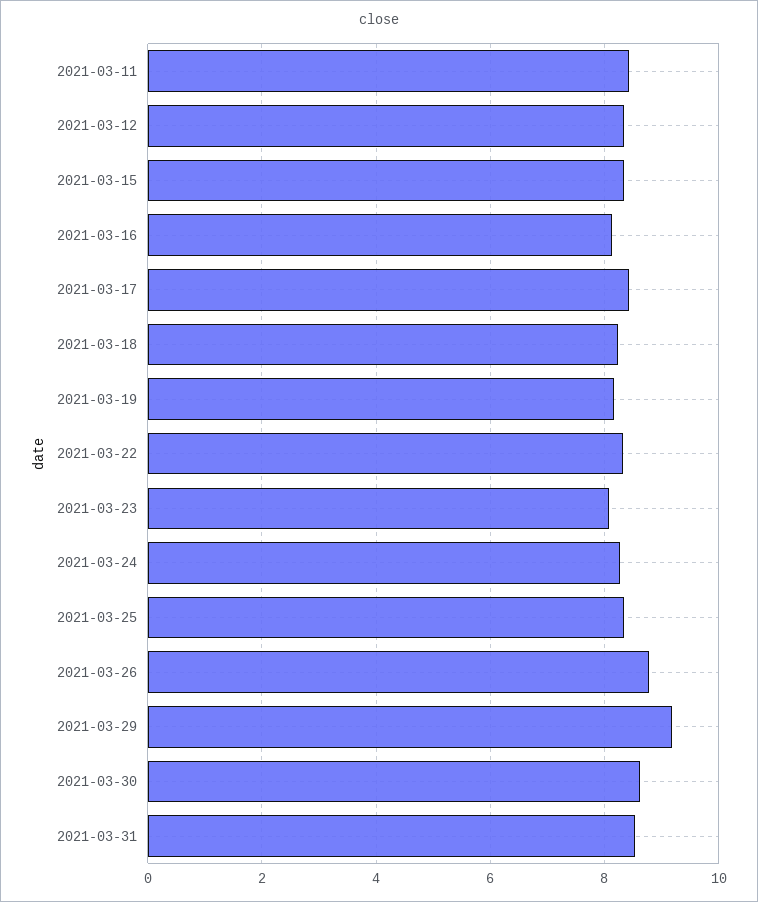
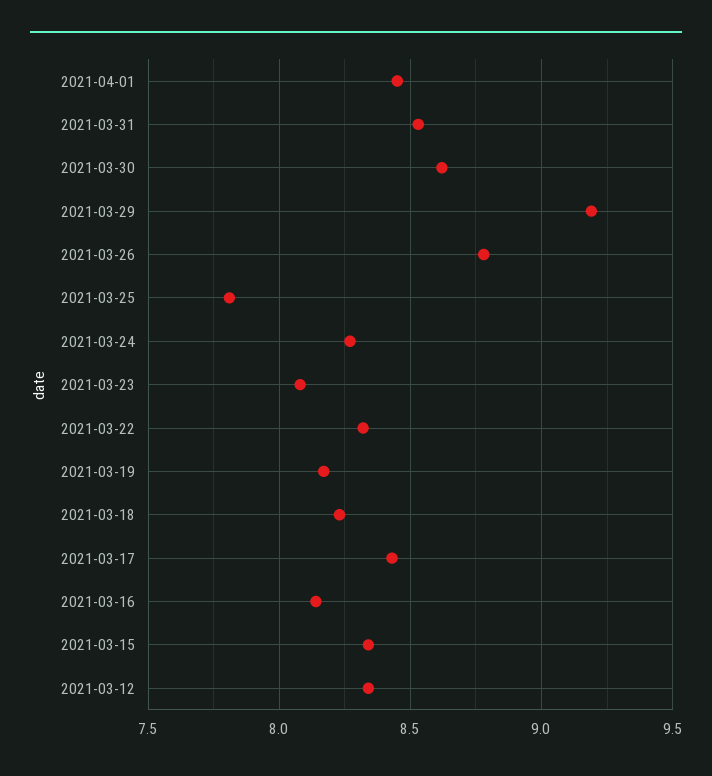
2021-03-11: 8.4 -> none
2021-03-25: 8.4 -> 7.8
2021-04-01: none -> 8.45

